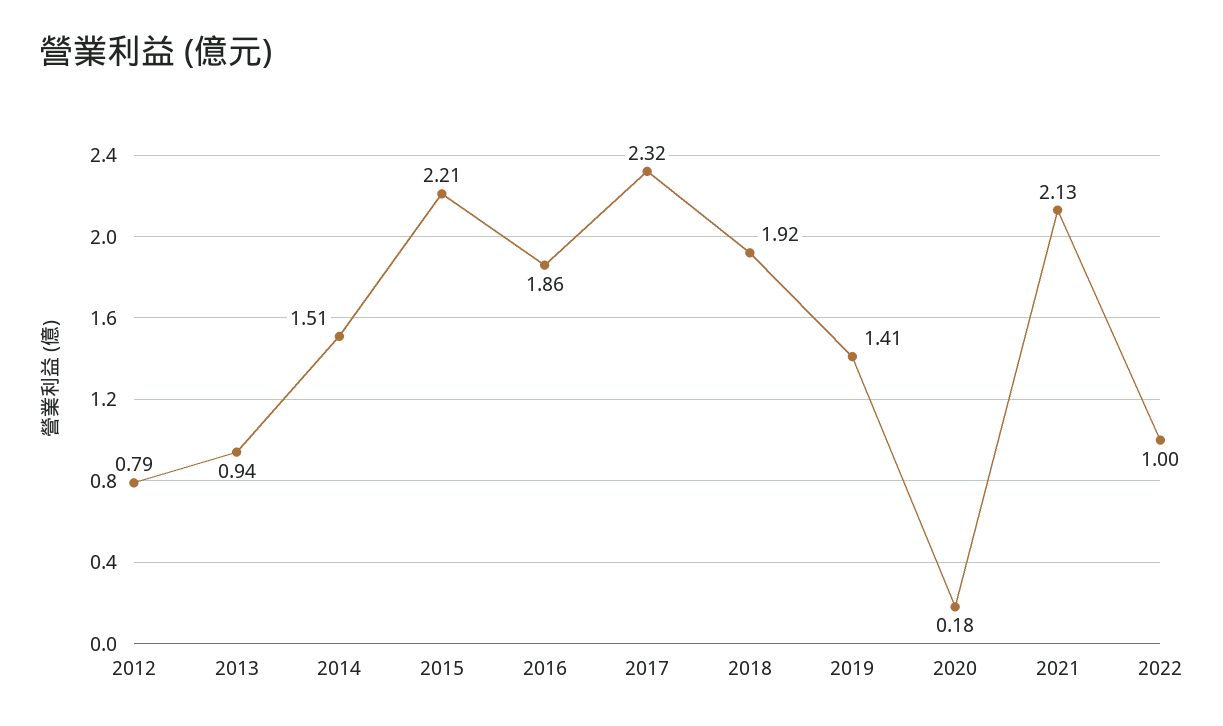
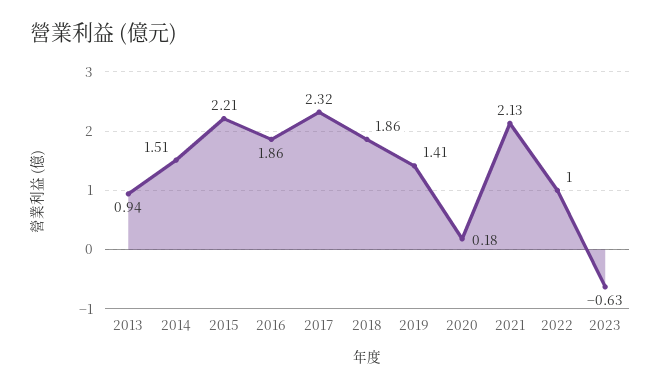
2012: 0.79 -> none
2018: 1.92 -> 1.86
2023: none -> -0.63

